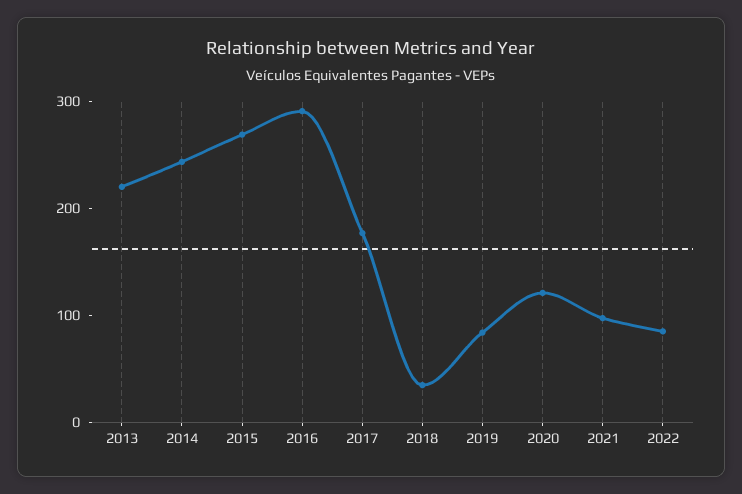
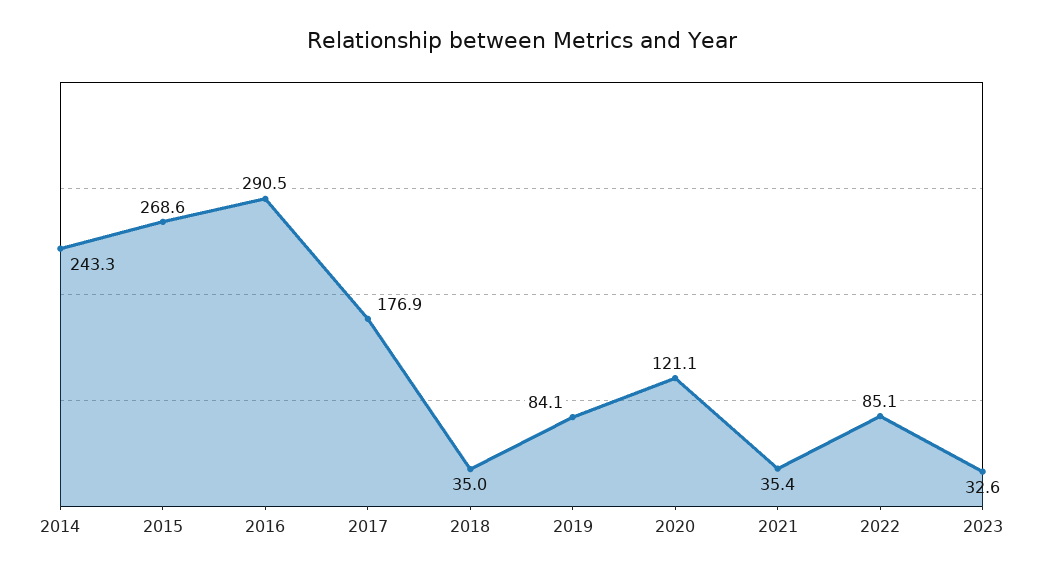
2013: 220 -> none
2021: 100 -> 35.4
2023: none -> 32.6

